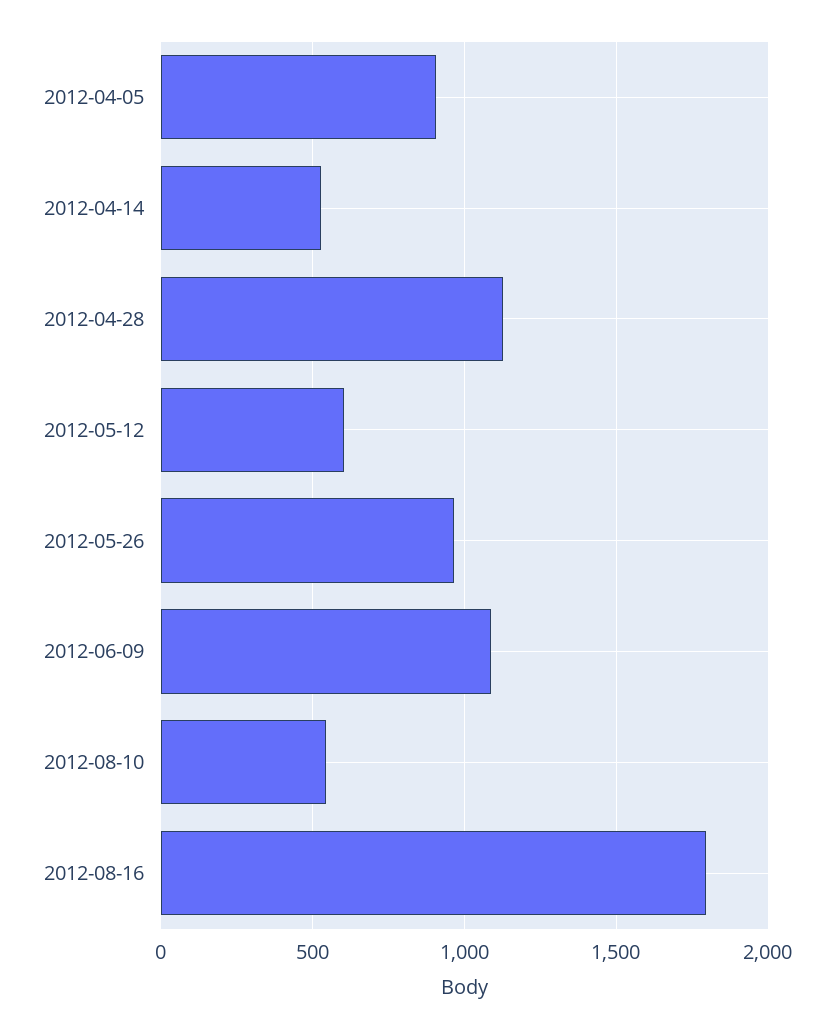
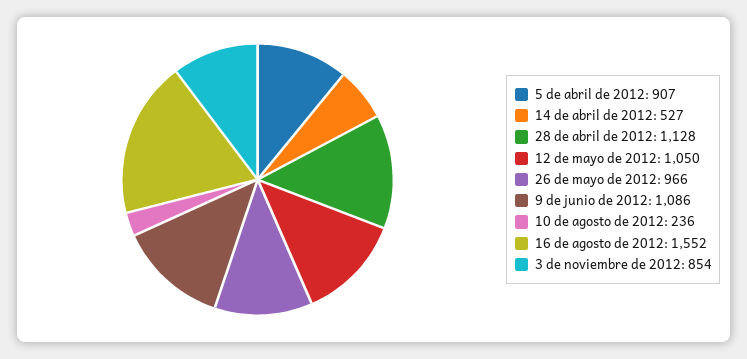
2012-05-12: 600 -> 1050
2012-08-10: 550 -> 236
2012-08-16: 1800 -> 1552
3 de noviembre de 2012: none -> 854

